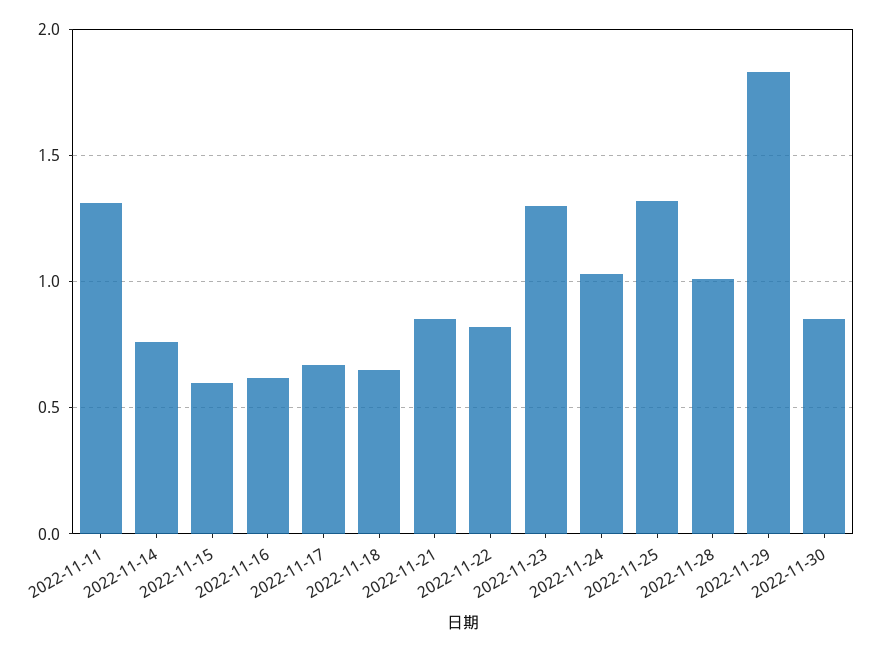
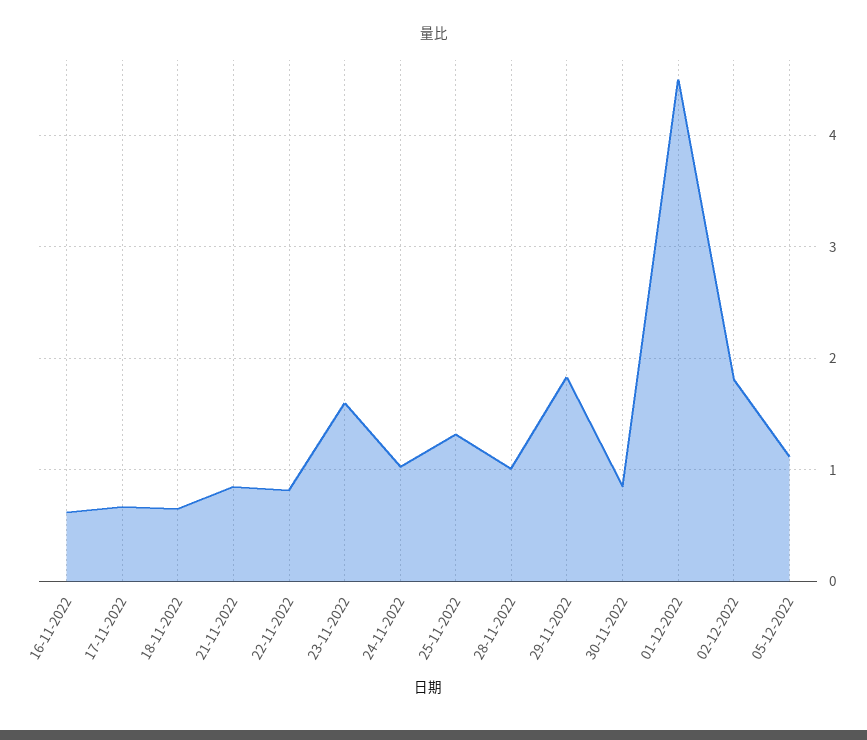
2022-11-11: 1.3 -> none
2022-11-14: 0.75 -> none
2022-11-15: 0.6 -> none
2022-11-23: 1.3 -> 1.6
01-12-2022: none -> 4.5
02-12-2022: none -> 1.8
05-12-2022: none -> 1.1

